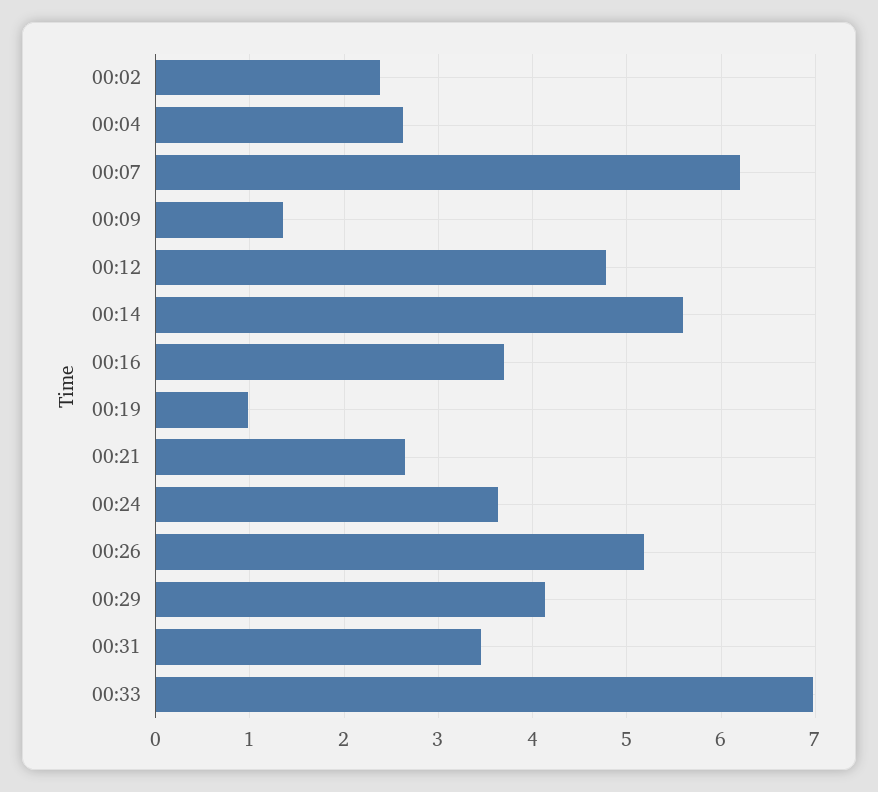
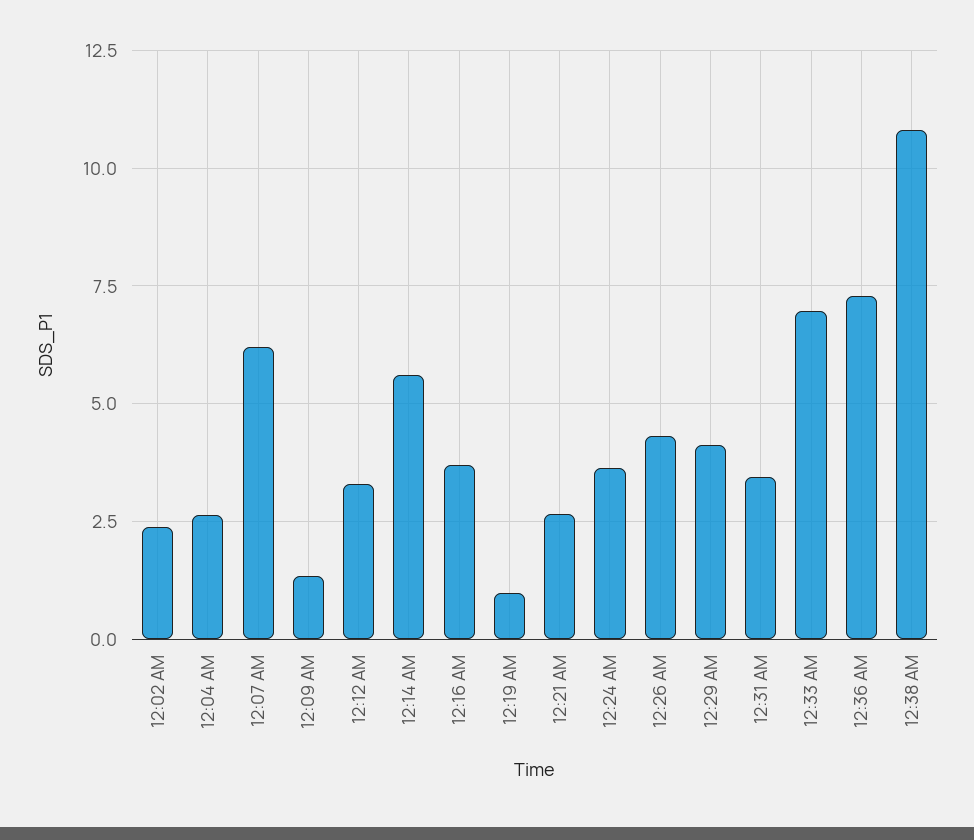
00:12: 4.8 -> 3.25
00:26: 5.2 -> 4.25
12:36 AM: none -> 7.25
12:38 AM: none -> 10.75

